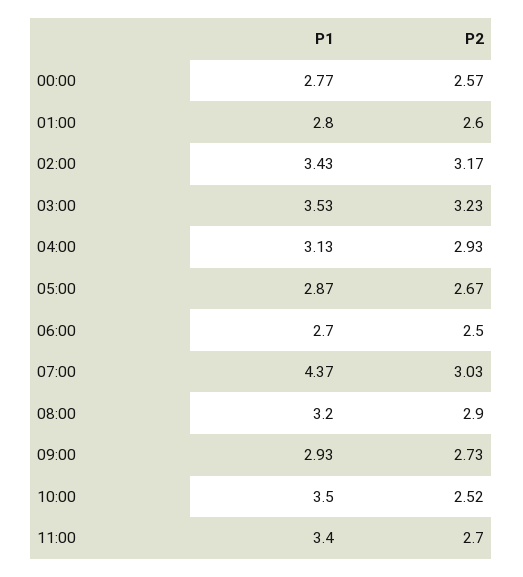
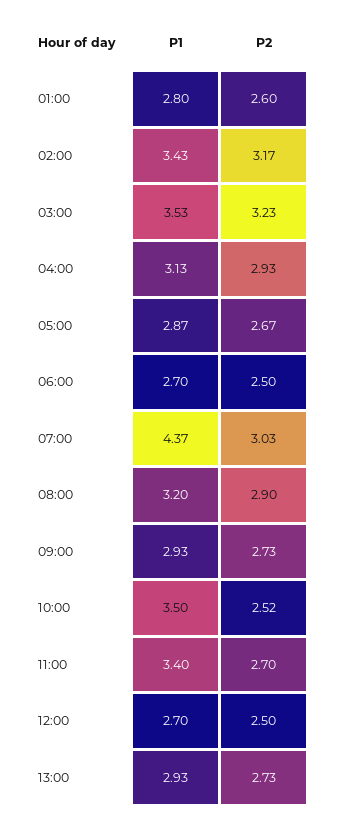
P1, 00:00: 2.77 -> none
P2, 00:00: 2.57 -> none
P1, 12:00: none -> 2.7
P2, 12:00: none -> 2.5
P1, 13:00: none -> 2.93
P2, 13:00: none -> 2.73

